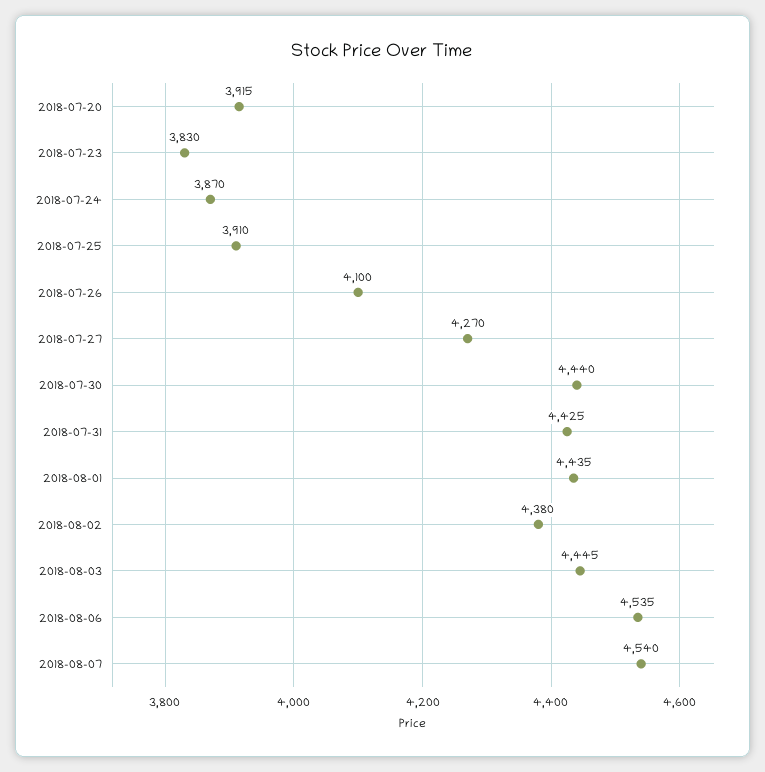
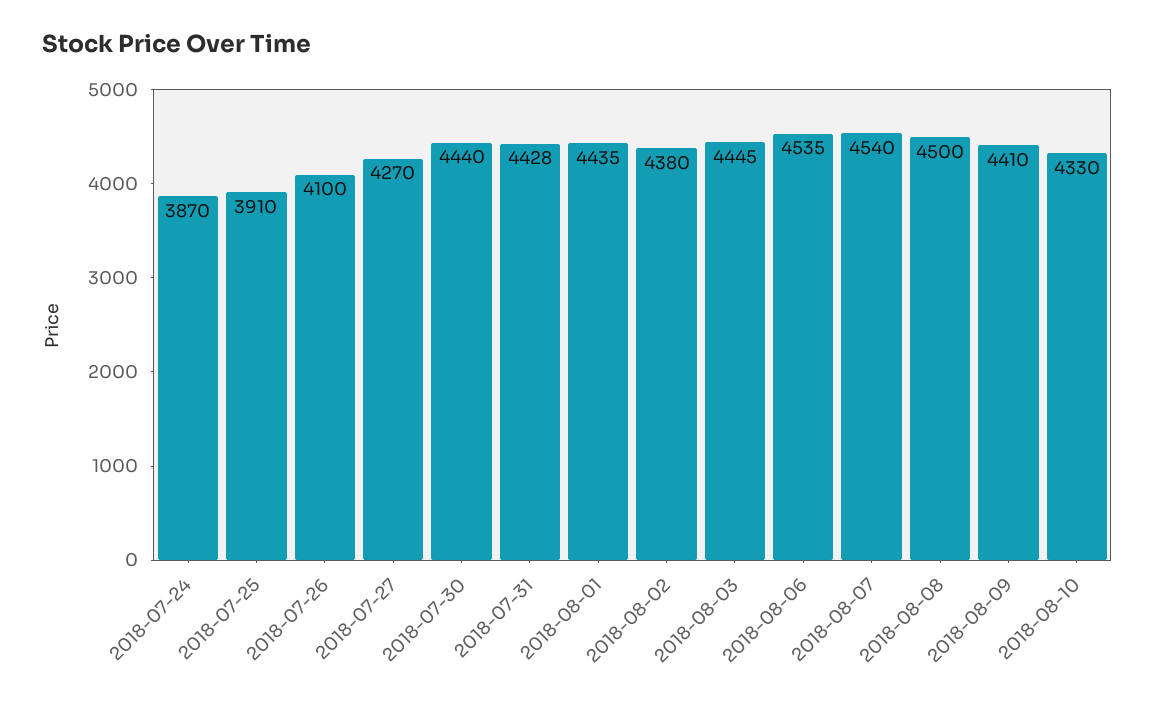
2018-07-20: 3915 -> none
2018-07-23: 3830 -> none
2018-07-31: 4425 -> 4428
2018-08-08: none -> 4500
2018-08-09: none -> 4410
2018-08-10: none -> 4330

